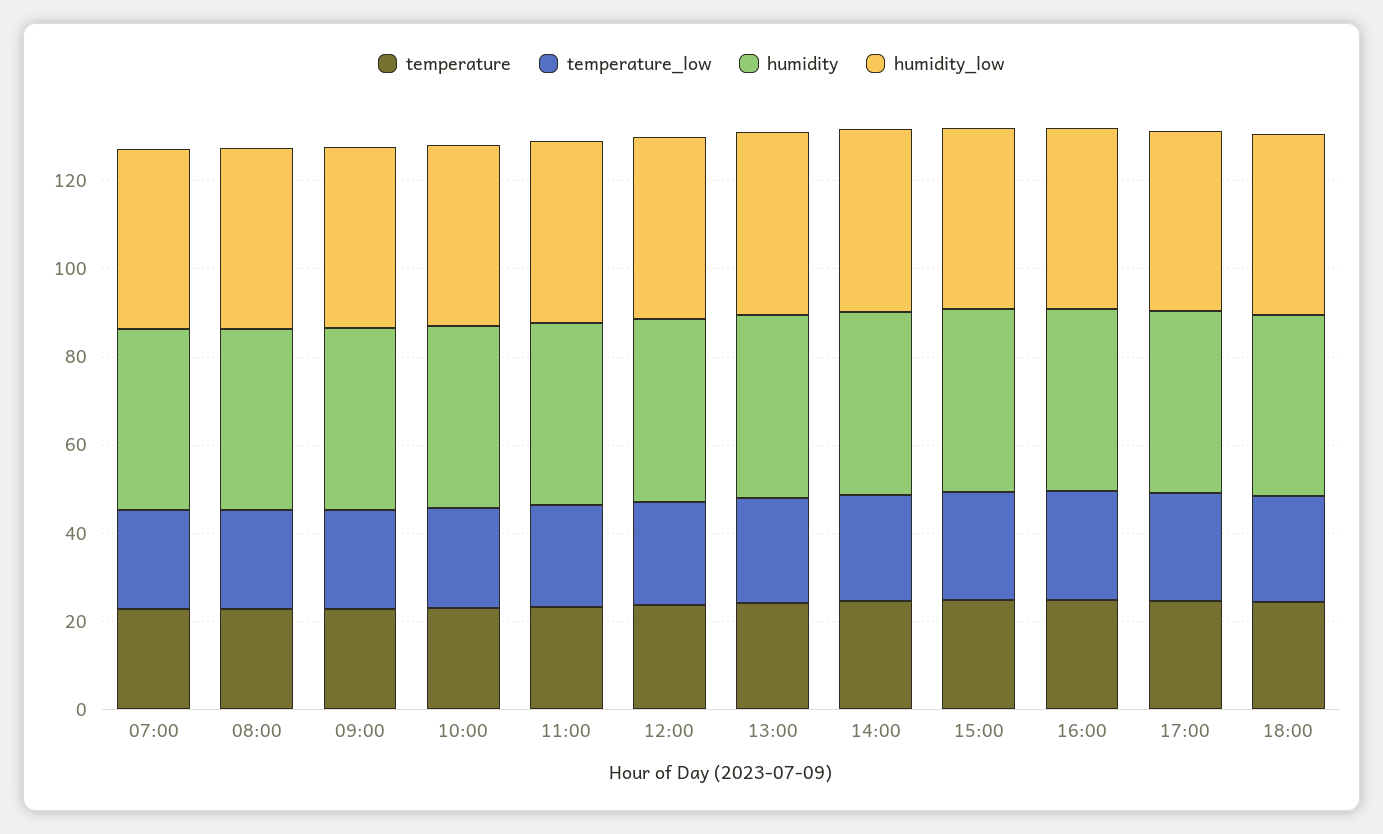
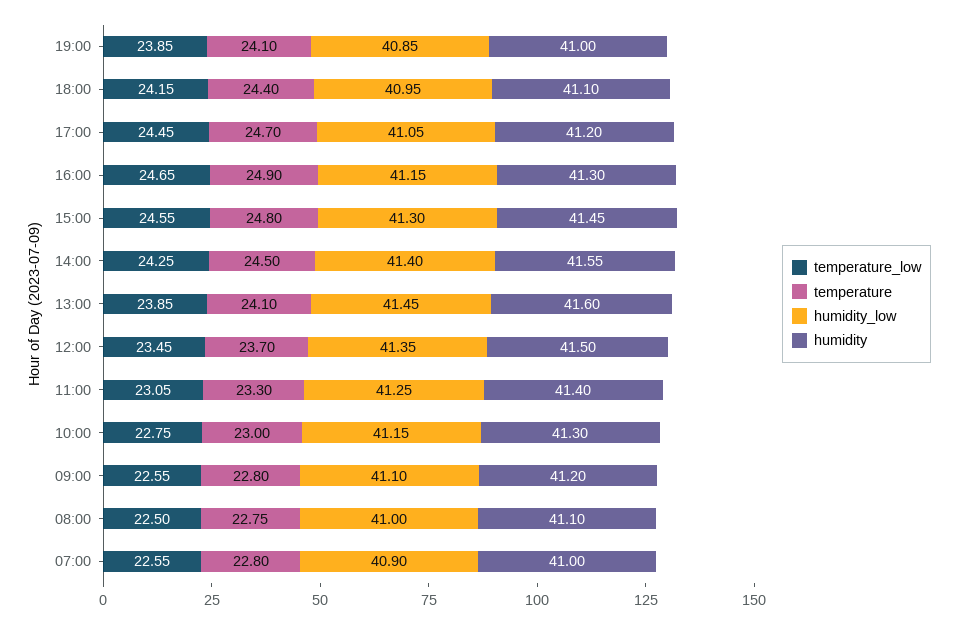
temperature_low, 19:00: none -> 23.85
temperature, 19:00: none -> 24.1
humidity_low, 19:00: none -> 40.85
humidity, 19:00: none -> 41

